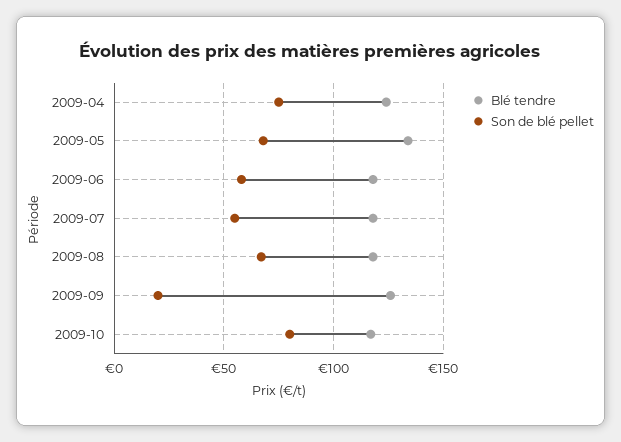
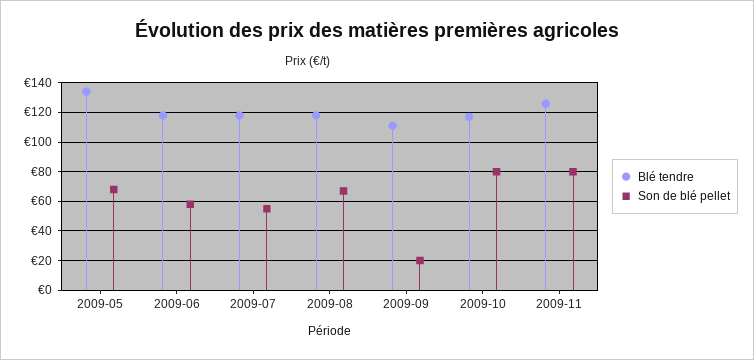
Blé tendre, 2009-04: 125 -> none
Son de blé pellet, 2009-04: 75 -> none
Blé tendre, 2009-09: 125 -> 110
Blé tendre, 2009-11: none -> 125
Son de blé pellet, 2009-11: none -> 80

